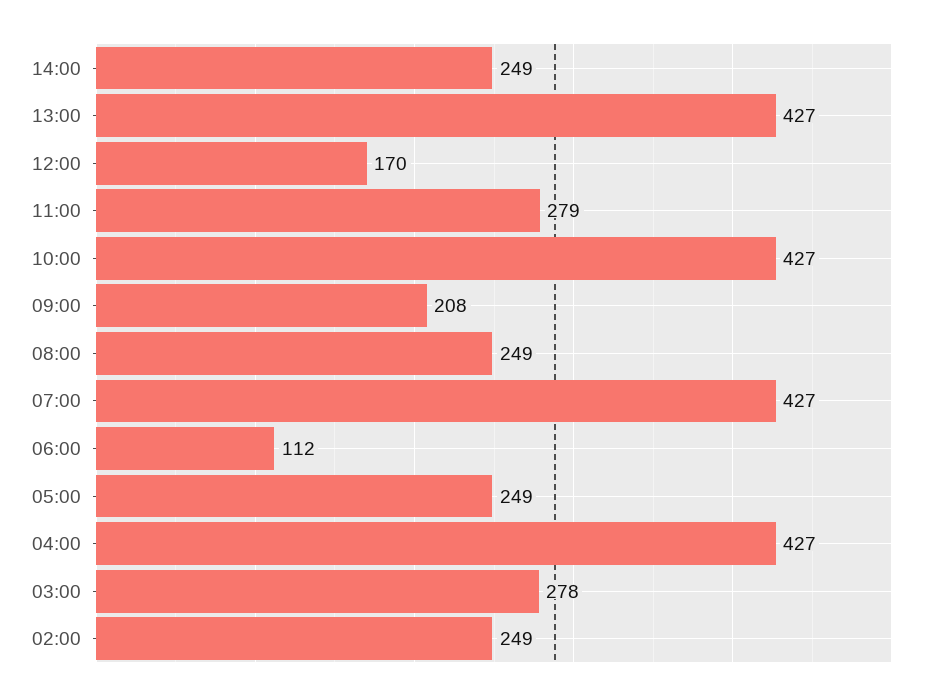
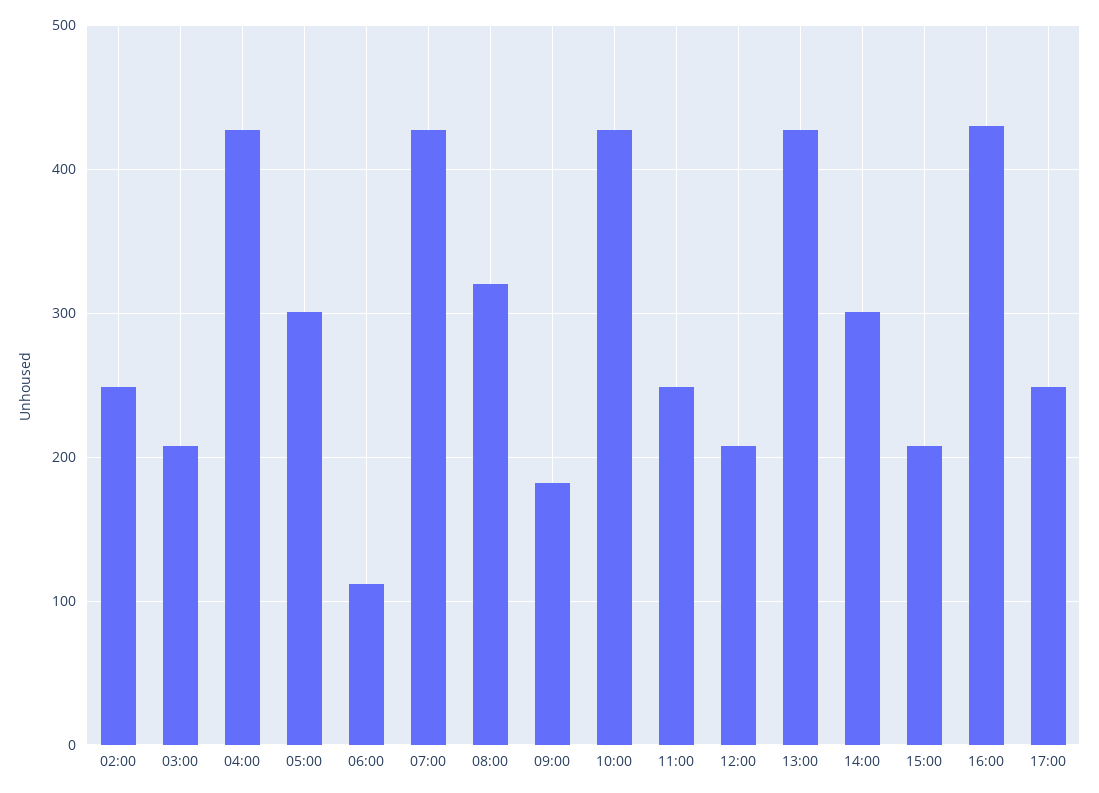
14:00: 249 -> 300
12:00: 170 -> 210
11:00: 279 -> 250
09:00: 208 -> 180
08:00: 249 -> 320
05:00: 249 -> 300
03:00: 278 -> 210
15:00: none -> 210
16:00: none -> 430
17:00: none -> 250

